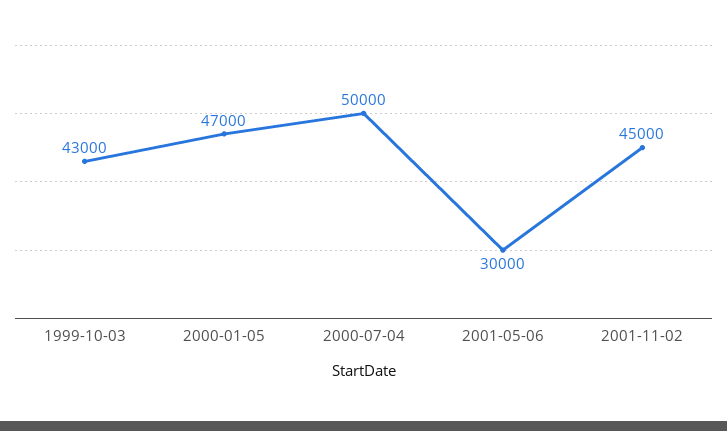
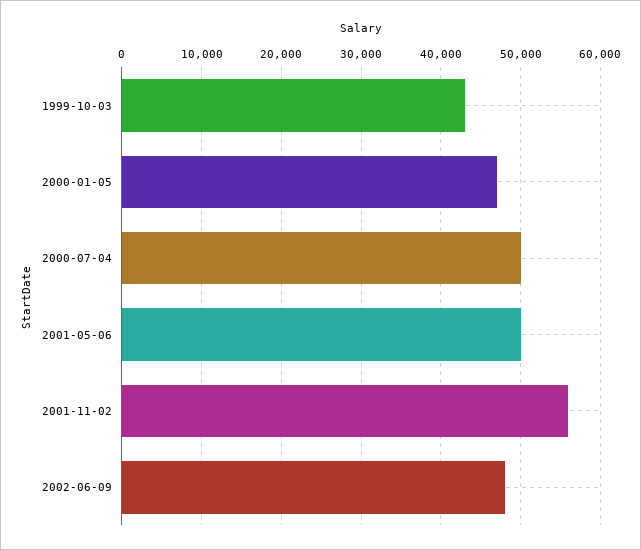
2001-05-06: 30000 -> 50000
2001-11-02: 45000 -> 56000
2002-06-09: none -> 48000

